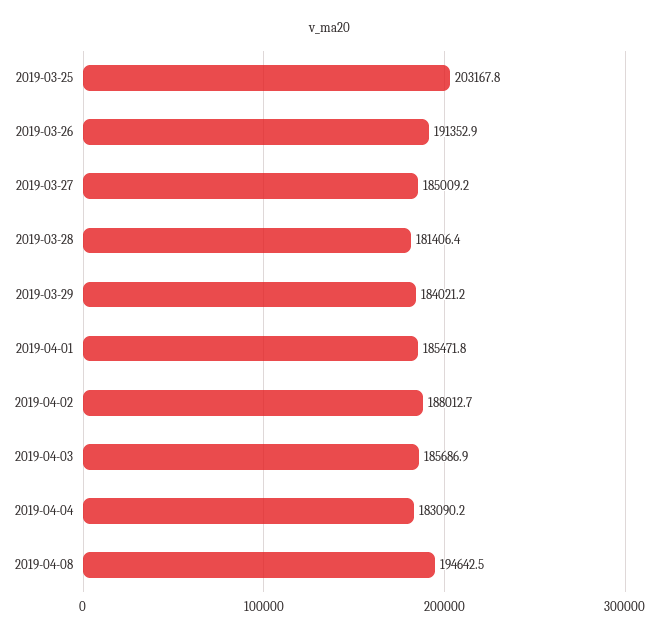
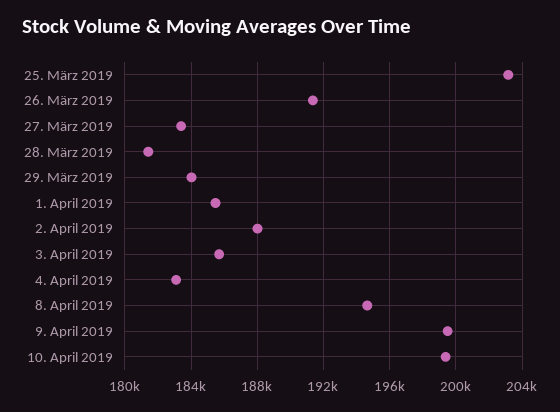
2019-03-27: 185009.2 -> 183500
9. April 2019: none -> 199500
10. April 2019: none -> 199500

